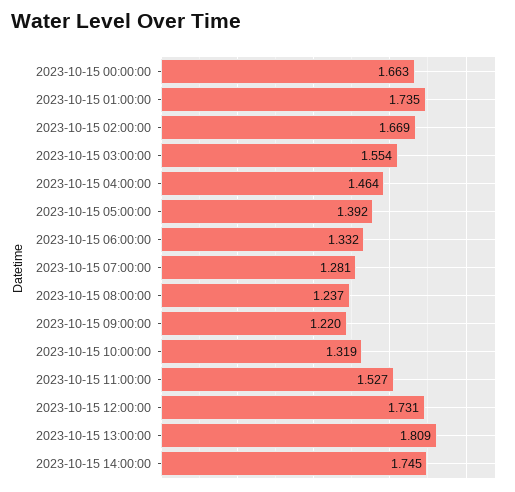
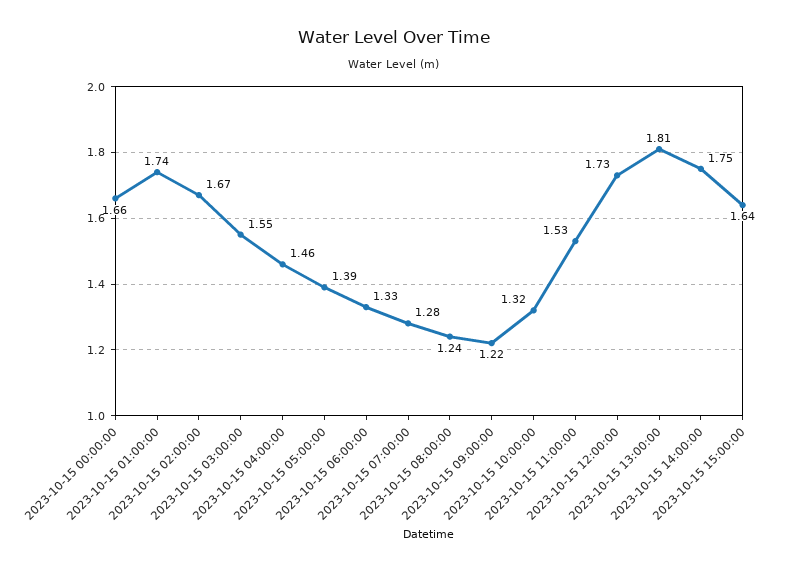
2023-10-15 15:00:00: none -> 1.64

